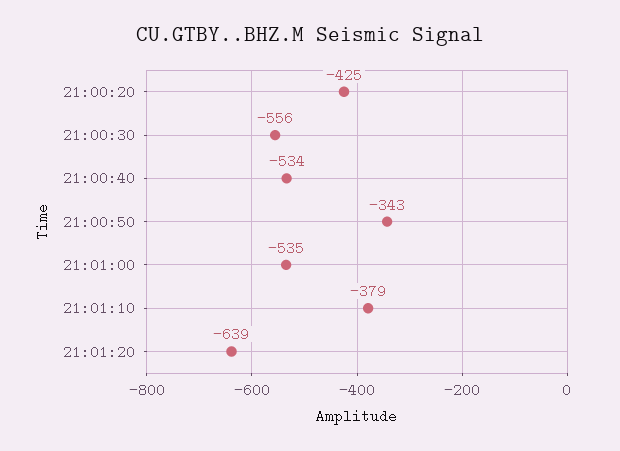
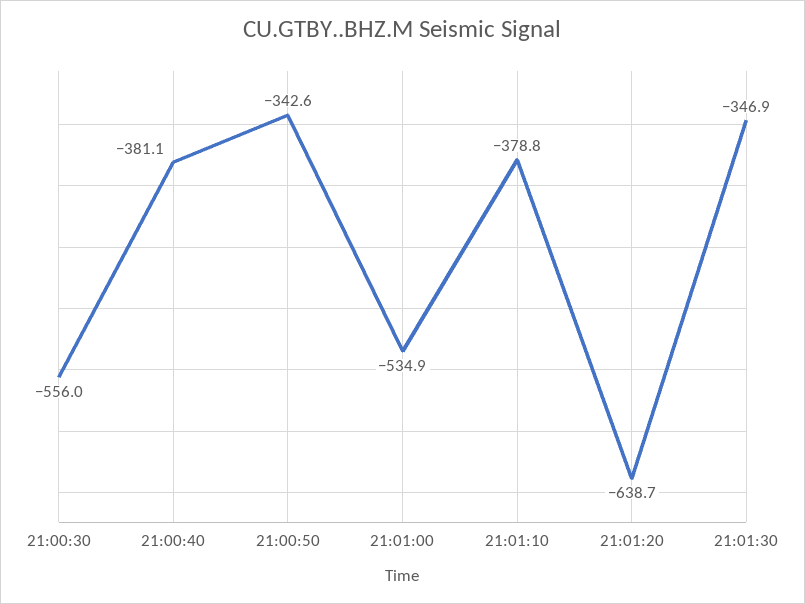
21:00:20: -425 -> none
21:00:40: -534 -> -381.1
21:01:30: none -> -346.9

